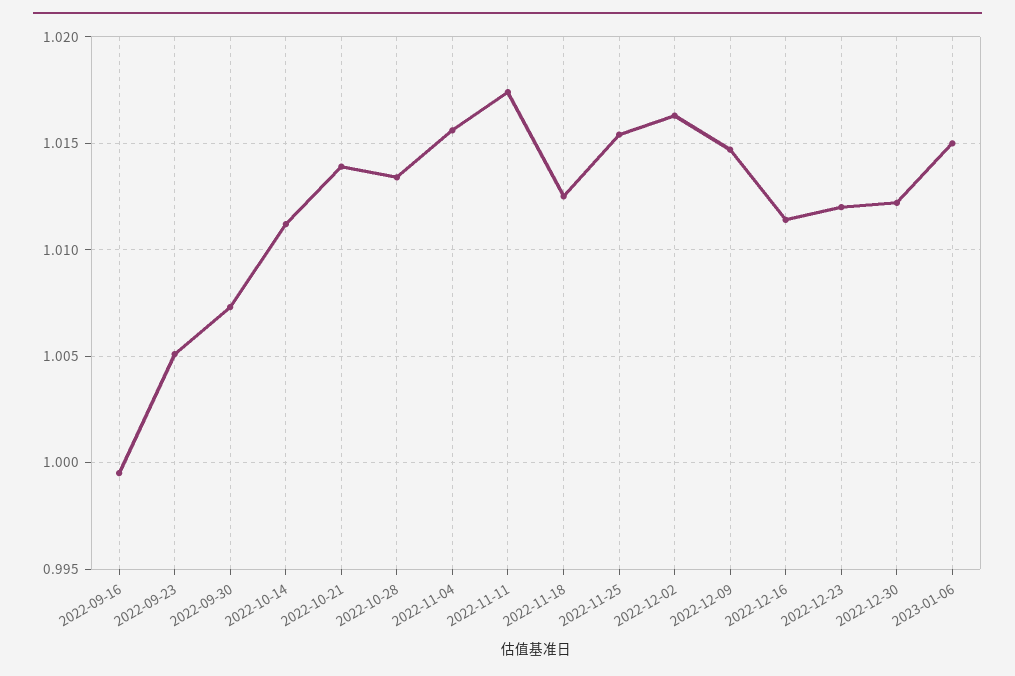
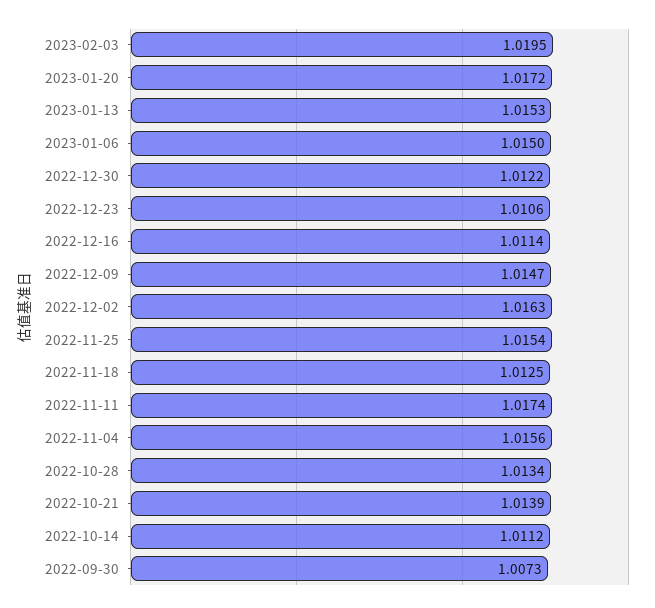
2022-09-16: 0.9995 -> none
2022-09-23: 1.005 -> none
2022-12-23: 1.012 -> 1.0106
2023-02-03: none -> 1.0195
2023-01-20: none -> 1.0172
2023-01-13: none -> 1.0153

